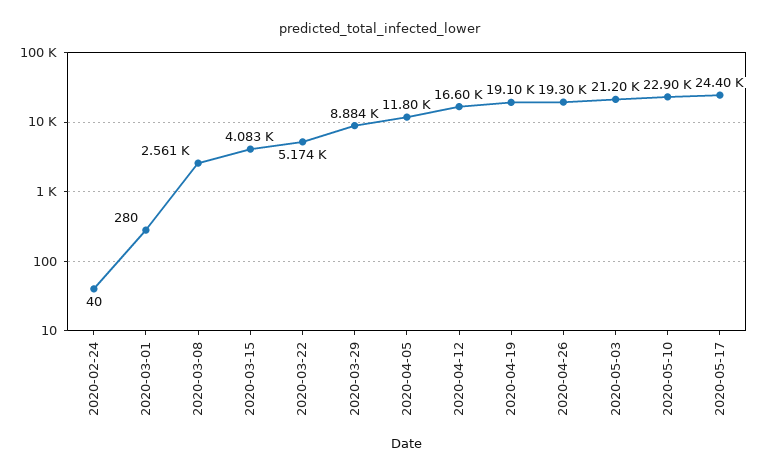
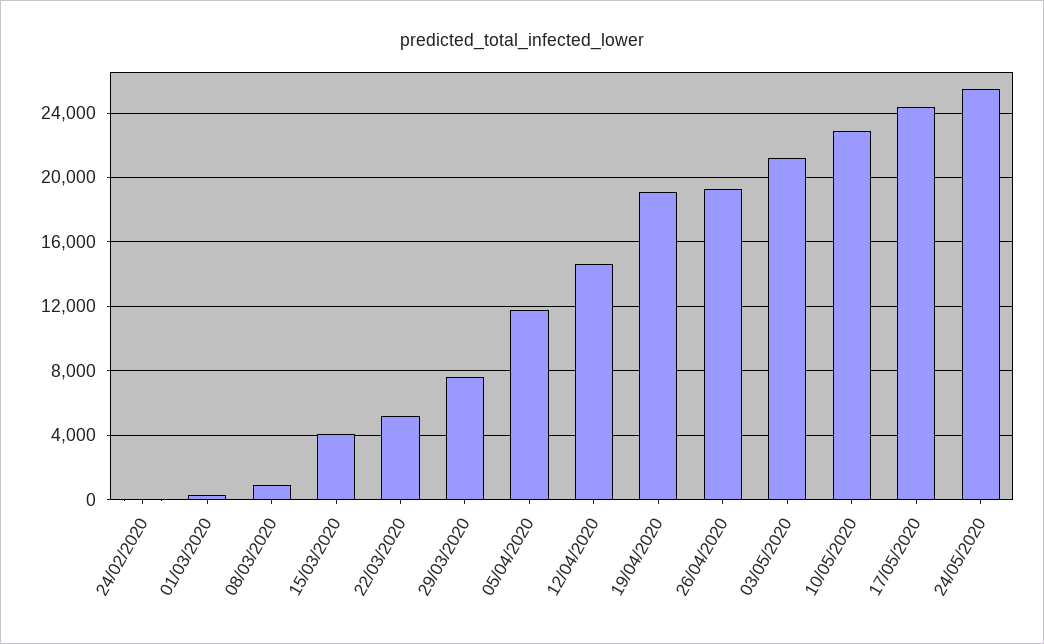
2020-03-08: 2561 -> 1000
2020-03-29: 8884 -> 7500
2020-04-12: 16600 -> 14500
24/05/2020: none -> 25500

